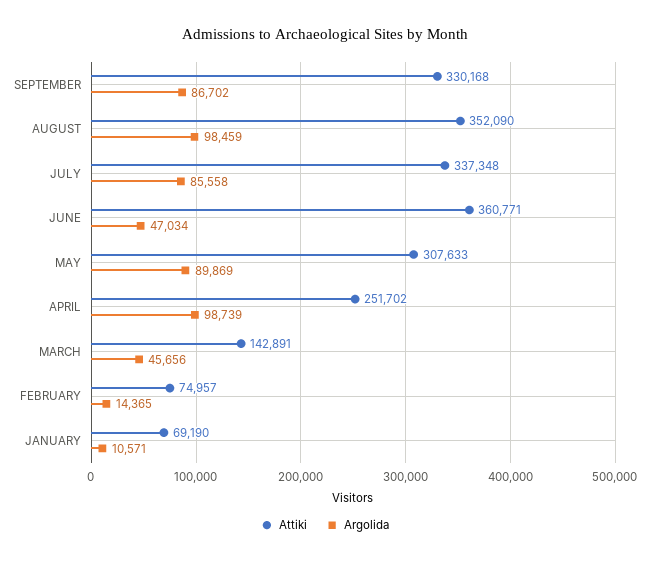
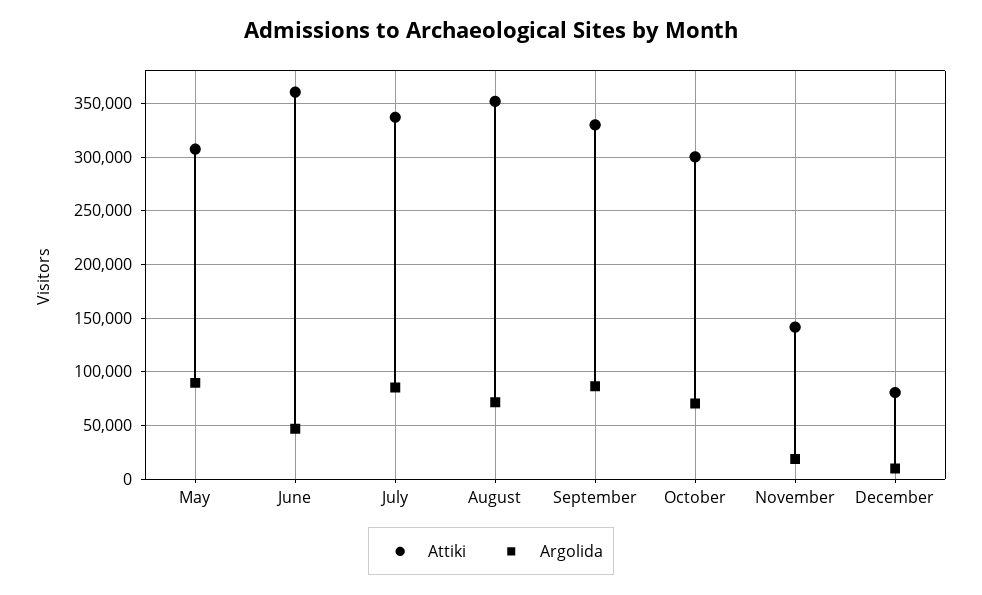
Argolida, AUGUST: 98459 -> 70000
Attiki, APRIL: 251702 -> none
Argolida, APRIL: 98739 -> none
Attiki, MARCH: 142891 -> none
Argolida, MARCH: 45656 -> none
Attiki, FEBRUARY: 74957 -> none
Argolida, FEBRUARY: 14365 -> none
Attiki, JANUARY: 69190 -> none
Argolida, JANUARY: 10571 -> none
Attiki, October: none -> 300000
Argolida, October: none -> 70000
Attiki, November: none -> 140000
Argolida, November: none -> 20000
Attiki, December: none -> 80000
Argolida, December: none -> 10000

